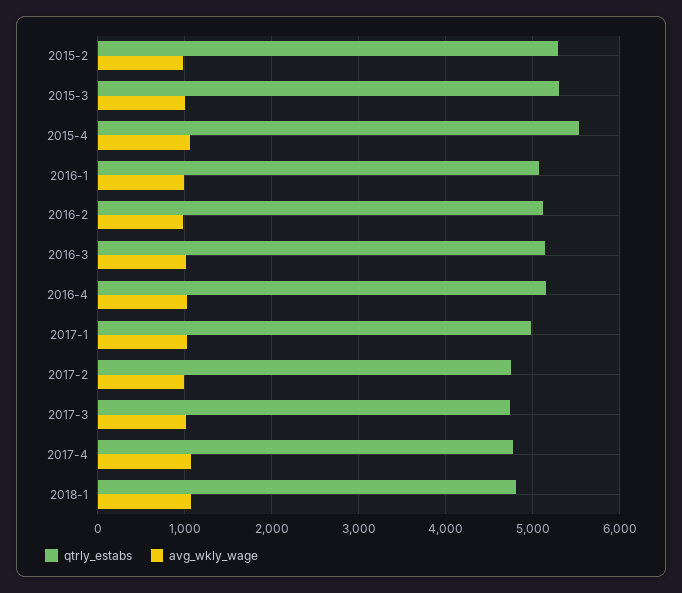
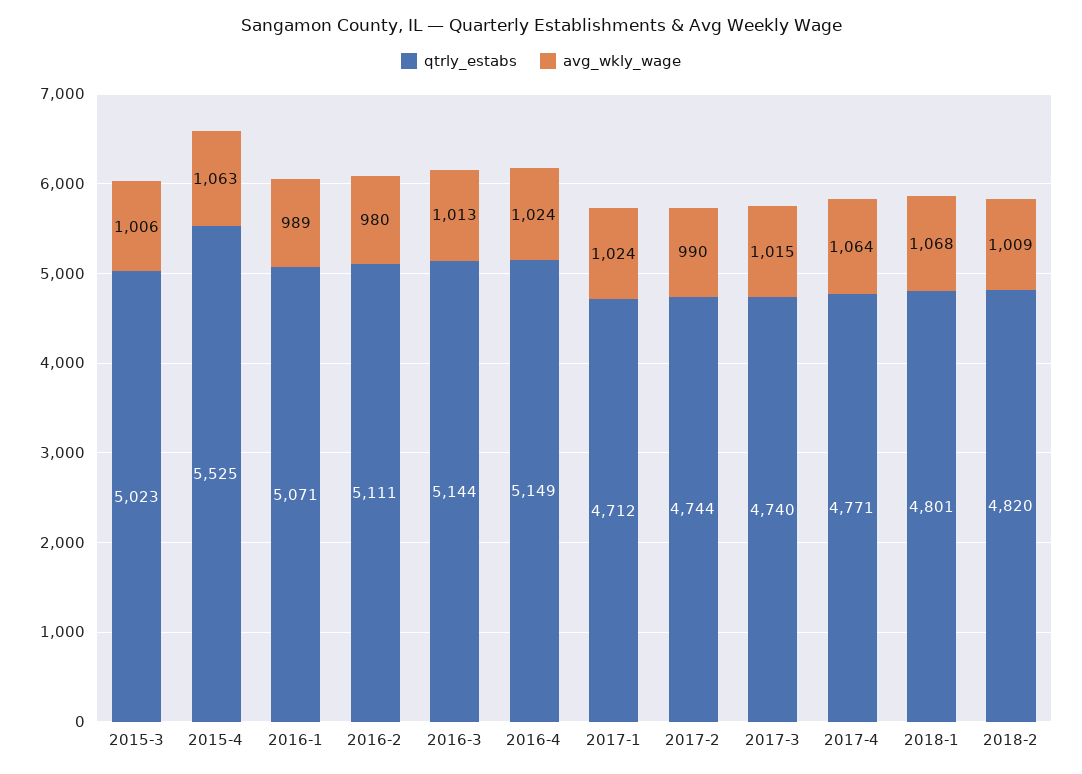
qtrly_estabs, 2015-2: 5300 -> none
avg_wkly_wage, 2015-2: 1000 -> none
qtrly_estabs, 2015-3: 5300 -> 5023
qtrly_estabs, 2017-1: 5000 -> 4712
qtrly_estabs, 2018-2: none -> 4820
avg_wkly_wage, 2018-2: none -> 1009

